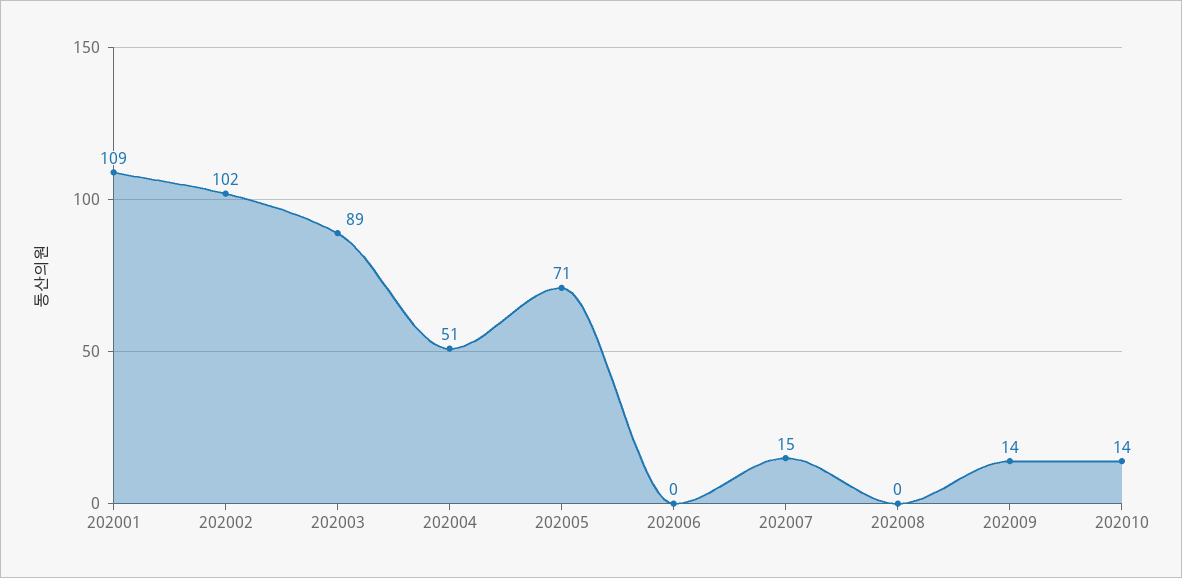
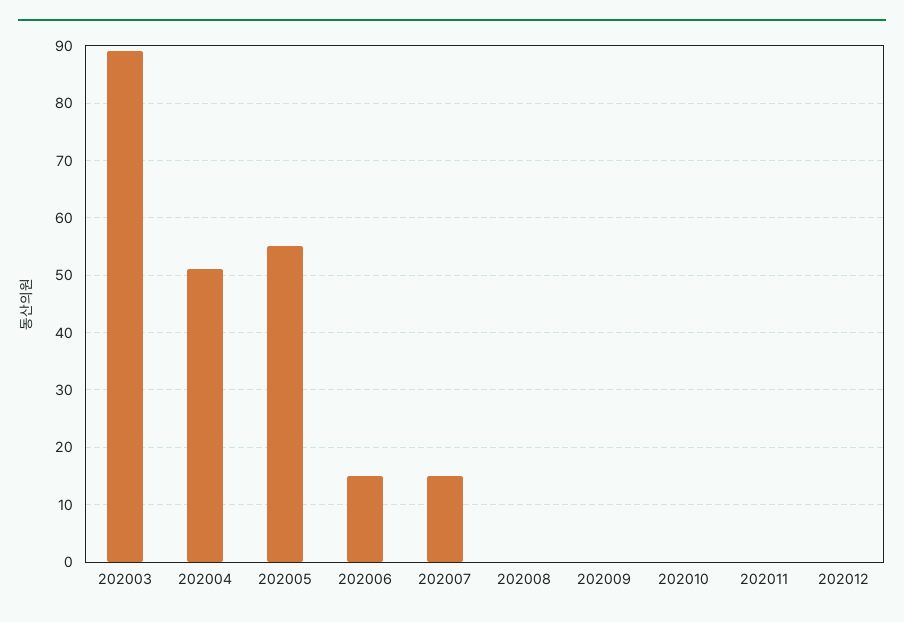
202001: 109 -> none
202002: 102 -> none
202005: 71 -> 55
202006: 0 -> 15
202009: 14 -> 0
202010: 14 -> 0
202011: none -> 0
202012: none -> 0

